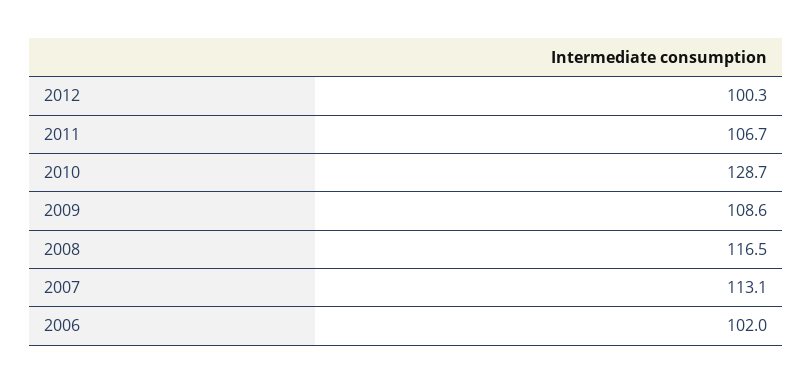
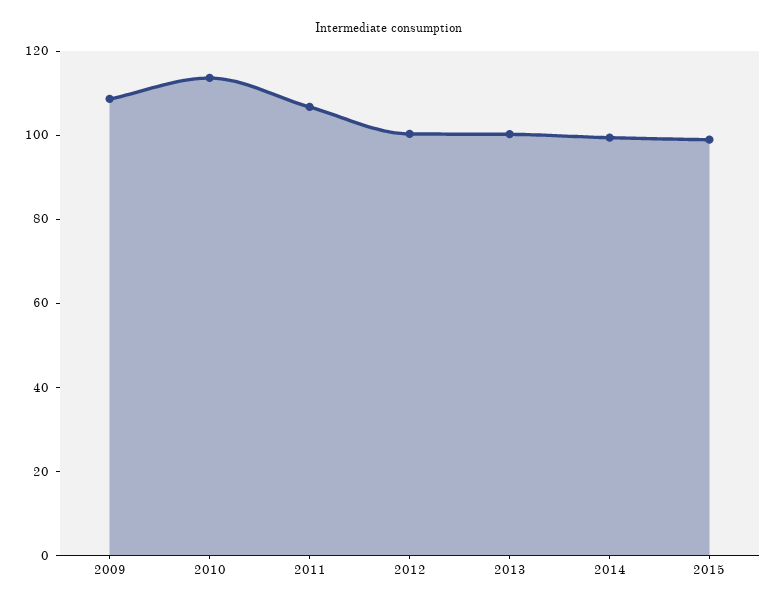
2010: 128.7 -> 115
2008: 116.5 -> none
2007: 113.1 -> none
2006: 102 -> none
2013: none -> 100
2014: none -> 100
2015: none -> 100

